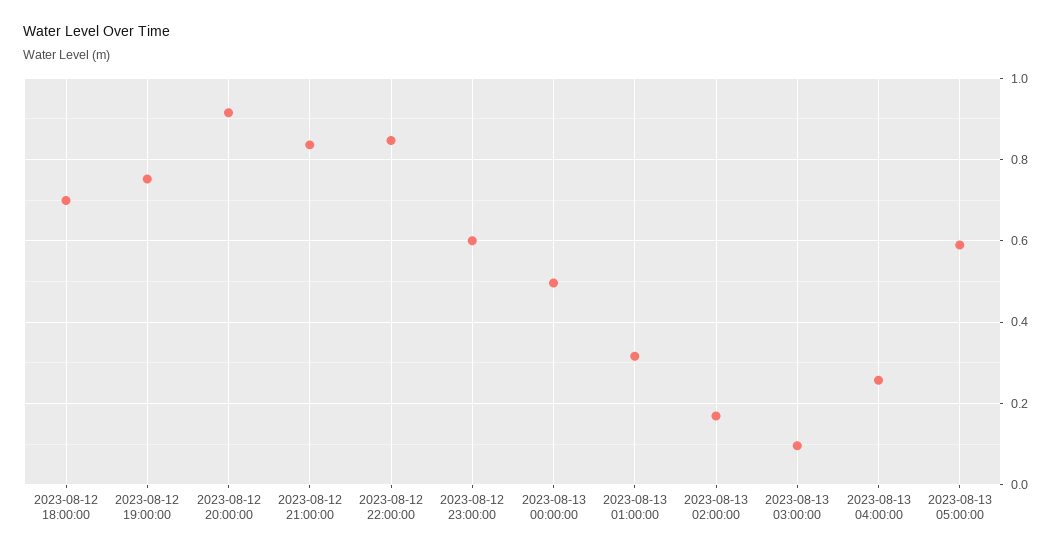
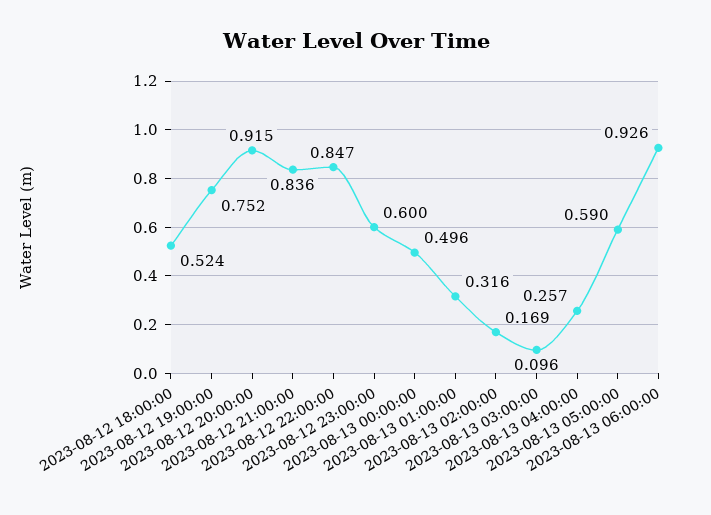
2023-08-12 18:00:00: 0.7 -> 0.524
2023-08-13 06:00:00: none -> 0.926

